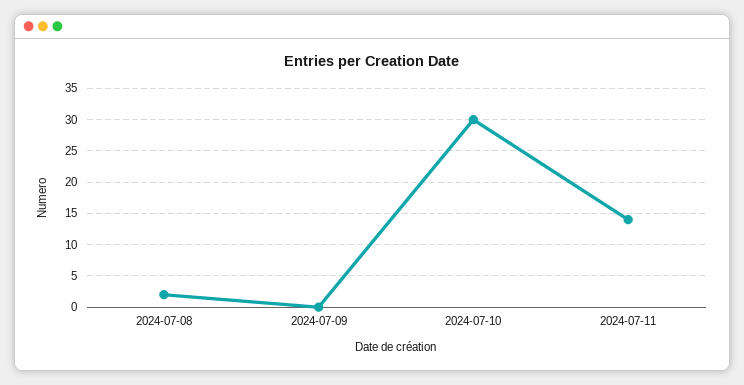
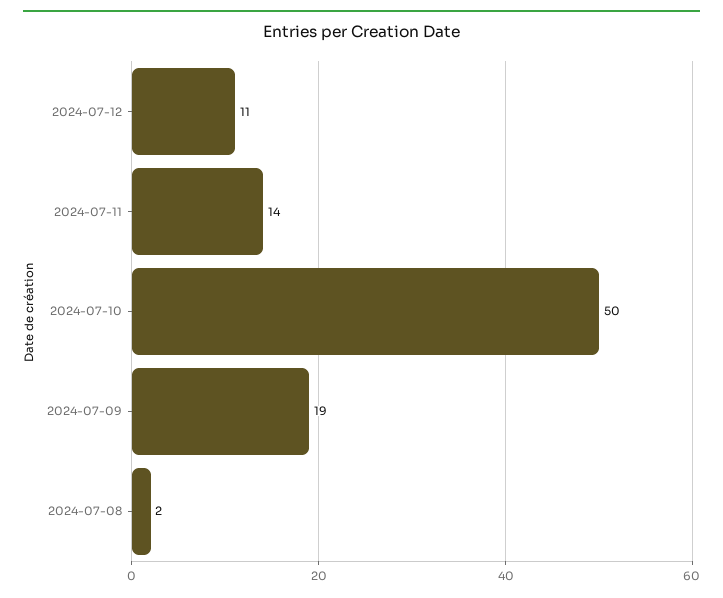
2024-07-09: 0 -> 19
2024-07-10: 30 -> 50
2024-07-12: none -> 11

